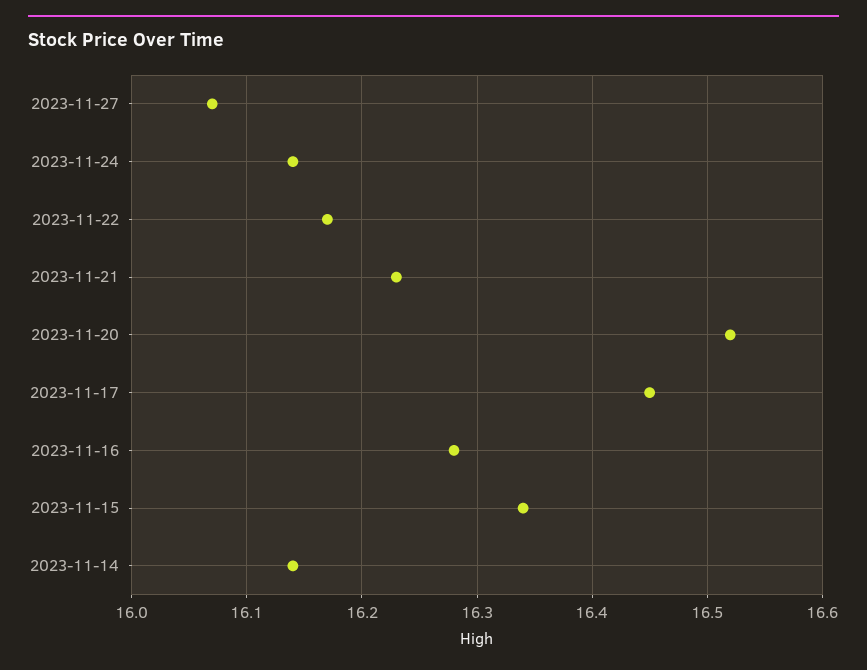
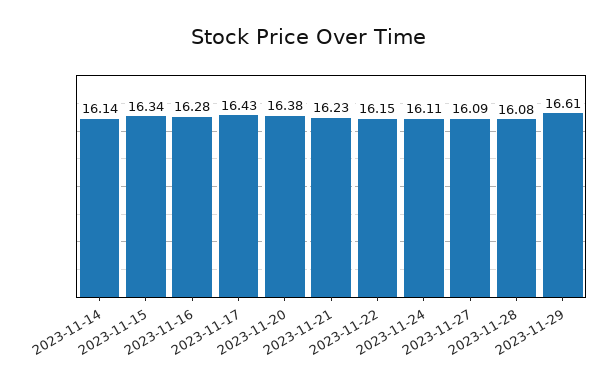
2023-11-27: 16.07 -> 16.09
2023-11-24: 16.14 -> 16.11
2023-11-22: 16.17 -> 16.15
2023-11-20: 16.52 -> 16.38
2023-11-17: 16.45 -> 16.43
2023-11-28: none -> 16.08
2023-11-29: none -> 16.61

